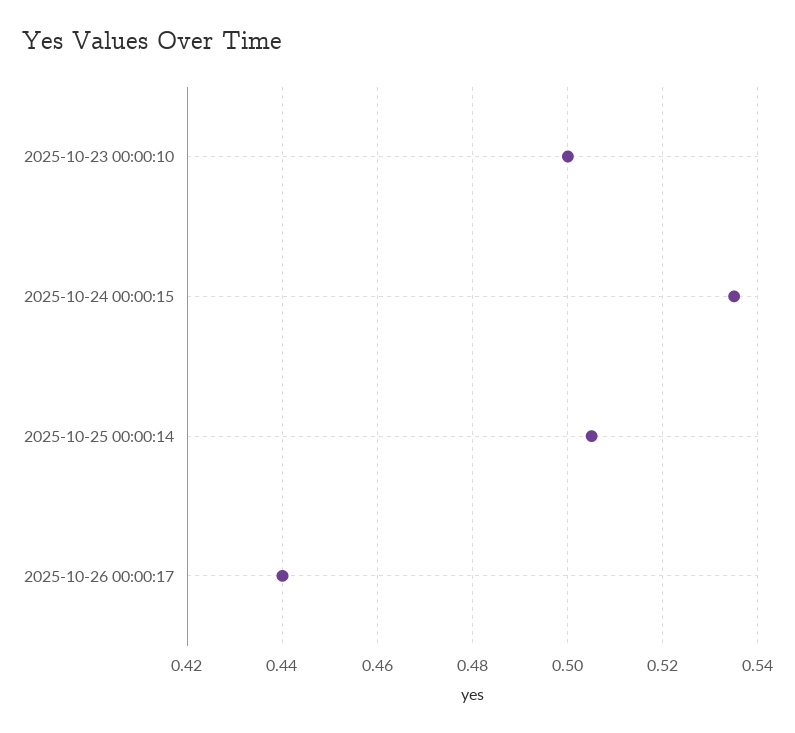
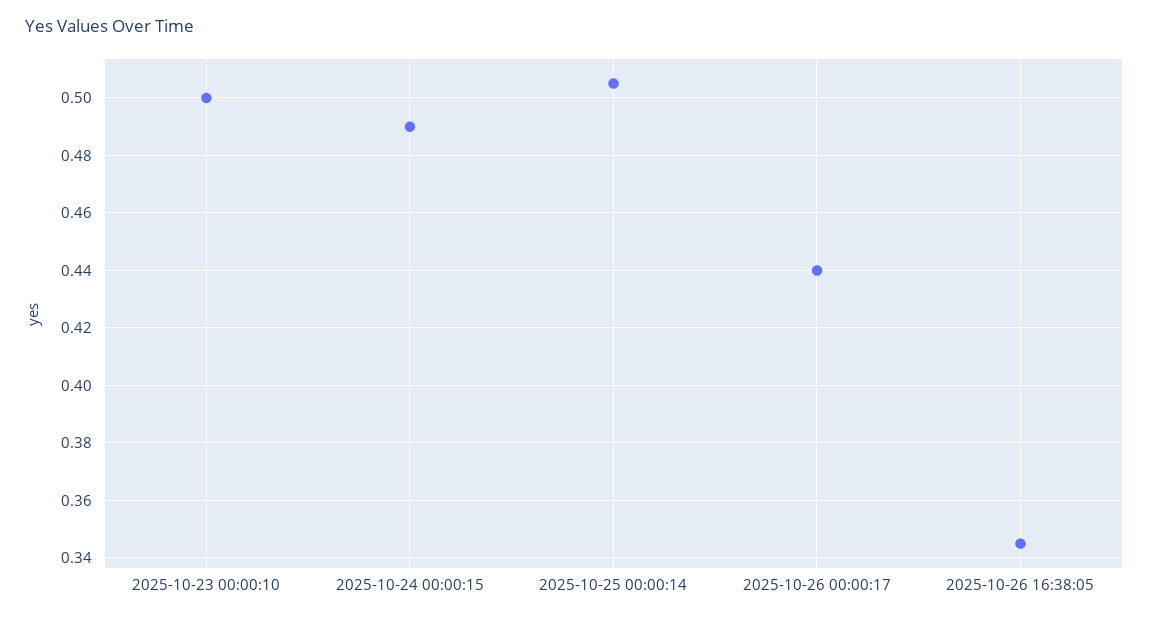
2025-10-24 00:00:15: 0.535 -> 0.49
2025-10-26 16:38:05: none -> 0.345

